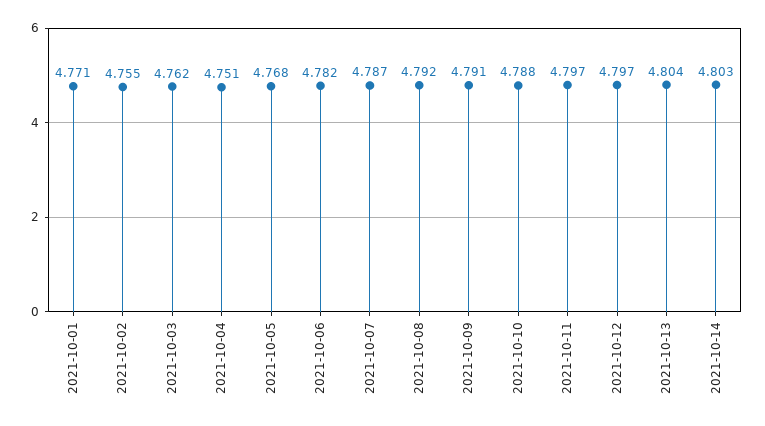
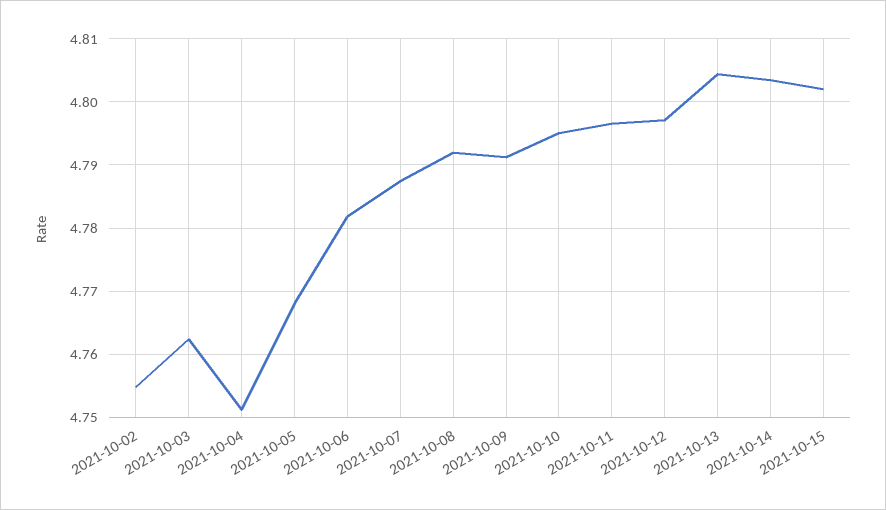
2021-10-01: 4.771 -> none
2021-10-10: 4.788 -> 4.795
2021-10-15: none -> 4.802

